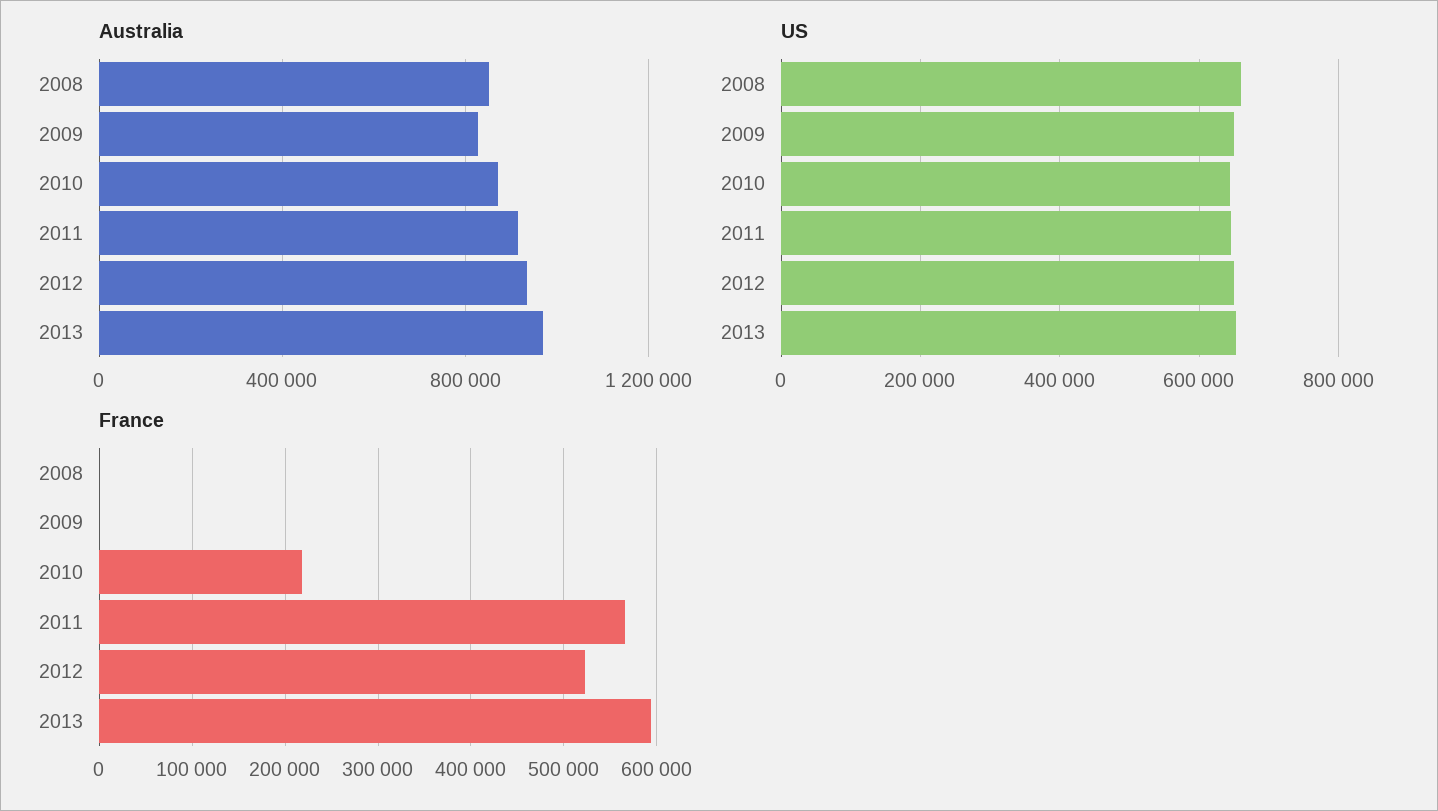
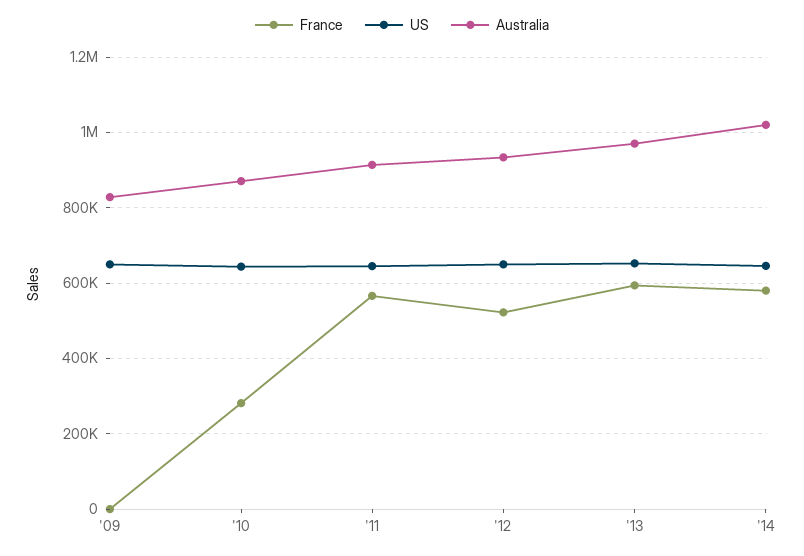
Australia, 2008: 850000 -> none
US, 2008: 660000 -> none
France, 2008: 0 -> none
France, 2010: 220000 -> 280000
France, '14: none -> 580000
US, '14: none -> 640000
Australia, '14: none -> 1020000

